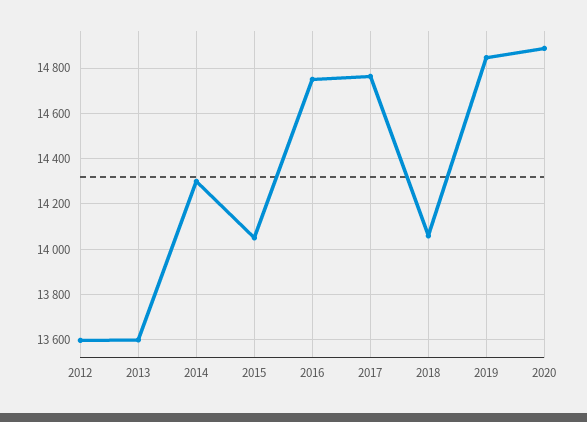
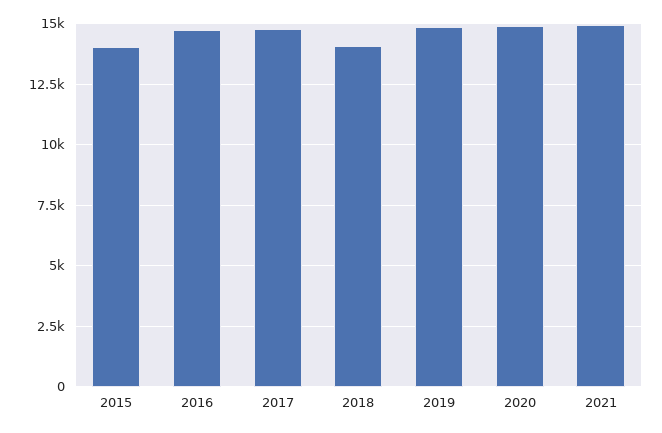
2012: 13600 -> none
2013: 13600 -> none
2014: 14300 -> none
2021: none -> 15000

